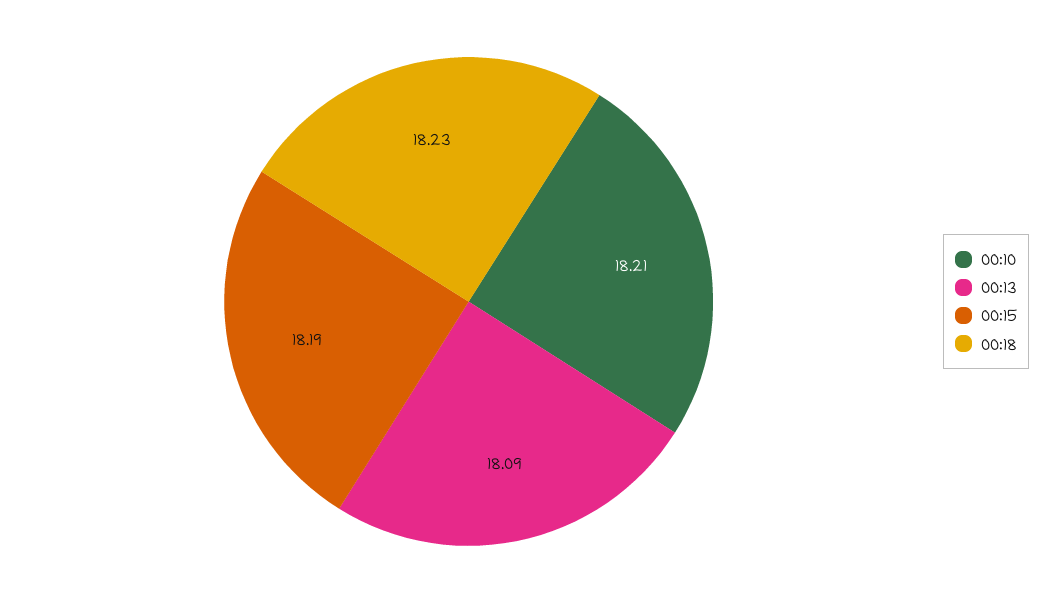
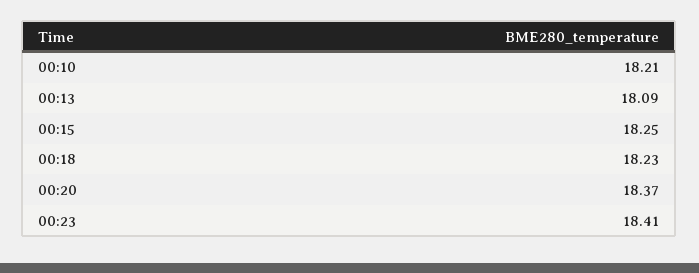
00:15: 18.19 -> 18.25
00:20: none -> 18.37
00:23: none -> 18.41

